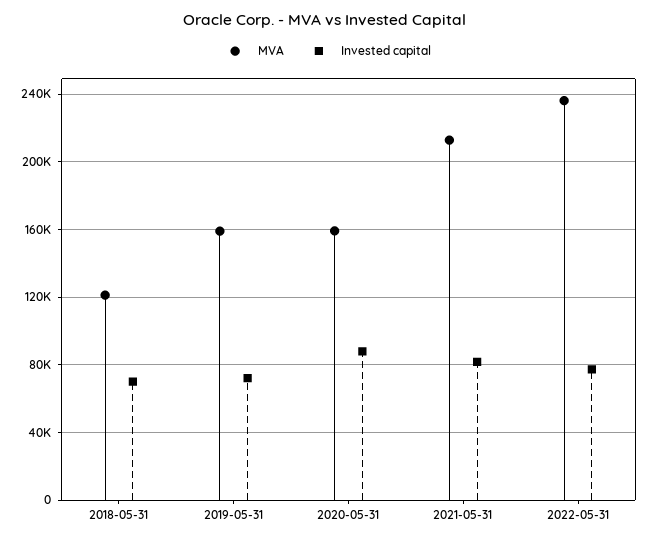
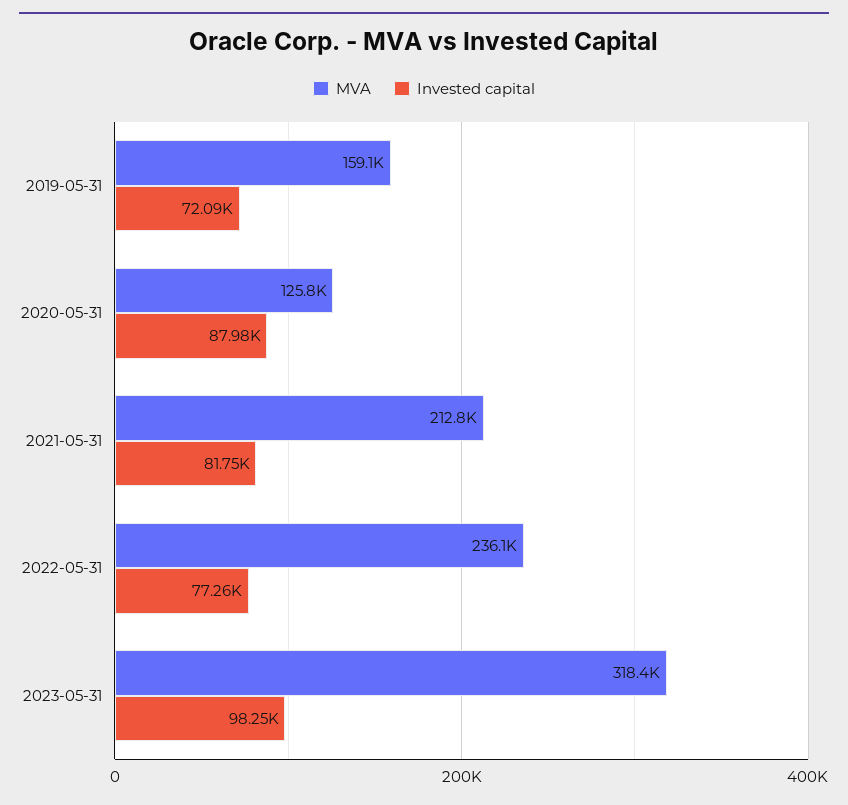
MVA, 2018-05-31: 120000 -> none
Invested capital, 2018-05-31: 70000 -> none
MVA, 2020-05-31: 160000 -> 125800
MVA, 2023-05-31: none -> 318400
Invested capital, 2023-05-31: none -> 98250

